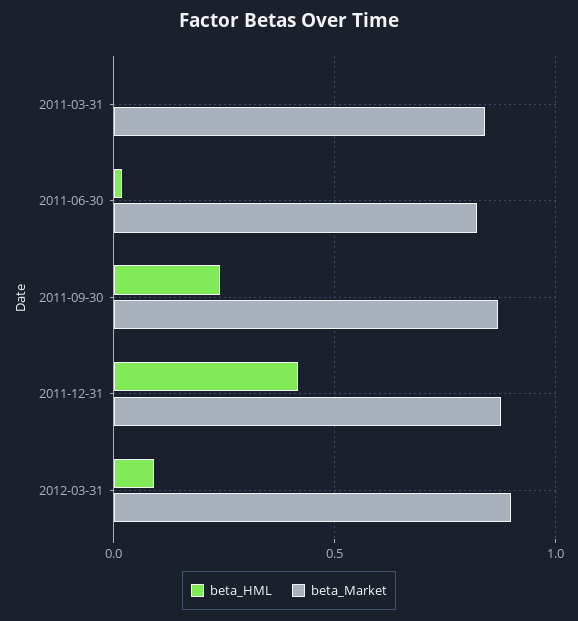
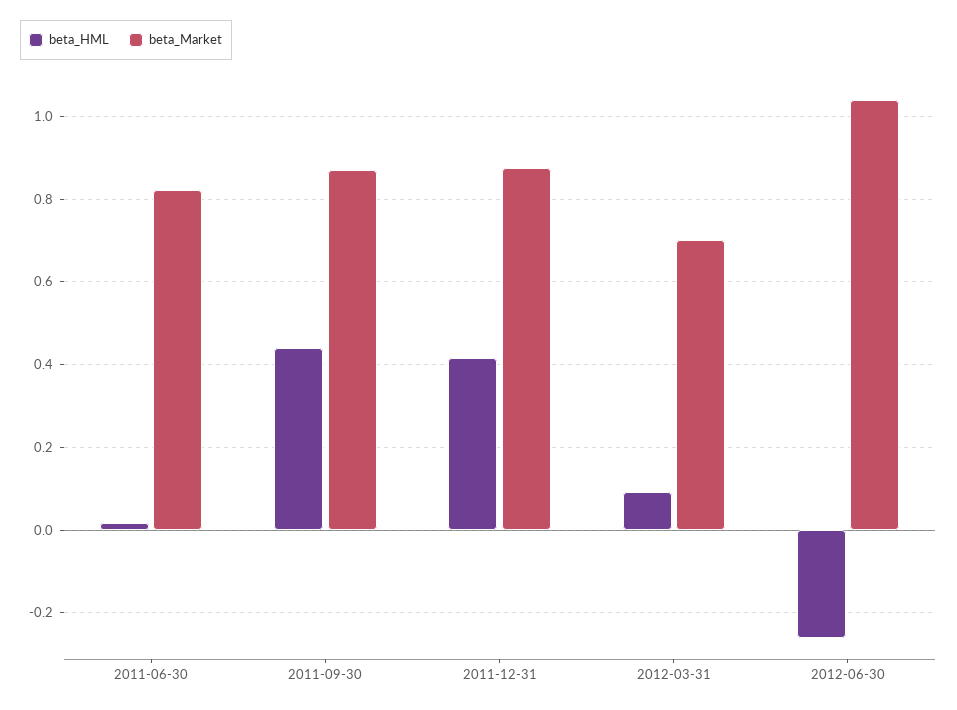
beta_HML, 2011-03-31: 0 -> none
beta_Market, 2011-03-31: 0.85 -> none
beta_HML, 2011-09-30: 0.25 -> 0.44
beta_Market, 2012-03-31: 0.9 -> 0.7
beta_HML, 2012-06-30: none -> -0.26
beta_Market, 2012-06-30: none -> 1.04

